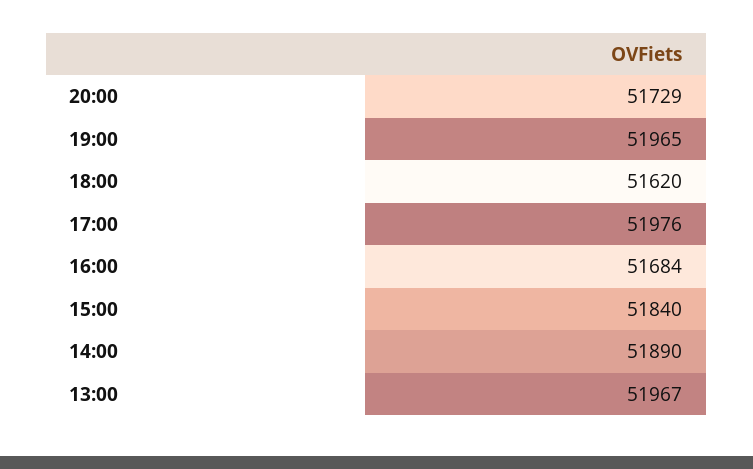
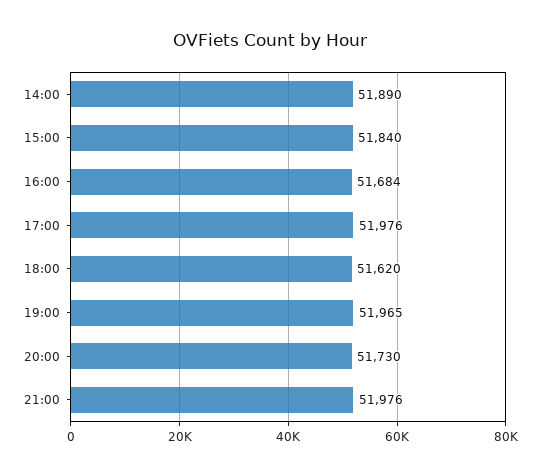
20:00: 51729 -> 51730
13:00: 51967 -> none
21:00: none -> 51976

